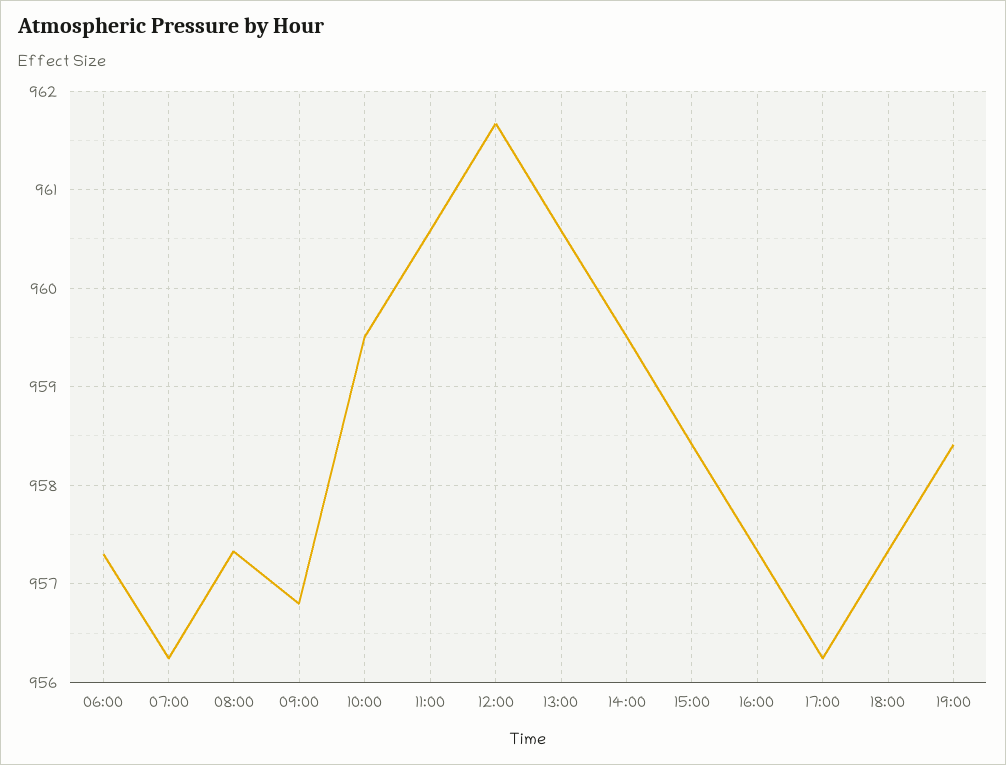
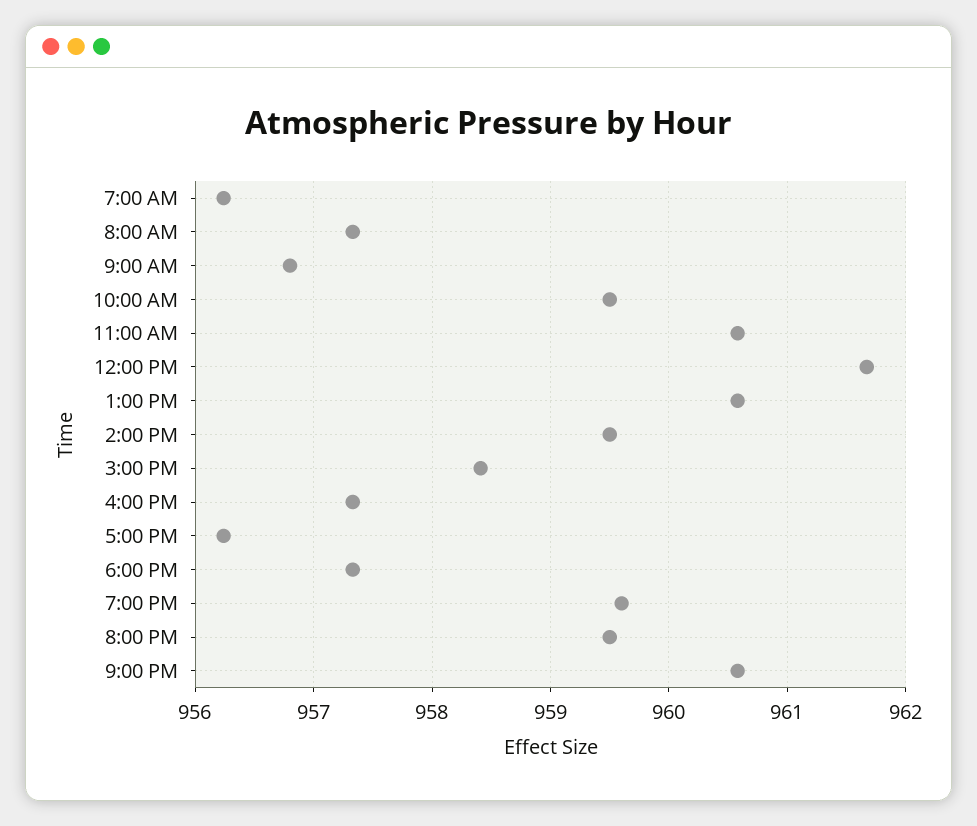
06:00: 957.3 -> none
19:00: 958.4 -> 959.6
8:00 PM: none -> 959.5
9:00 PM: none -> 960.6

